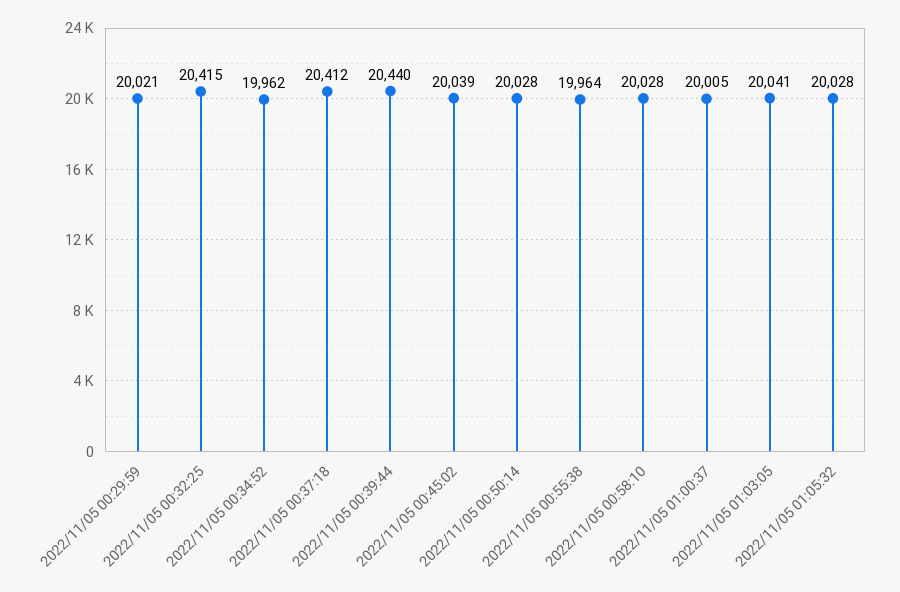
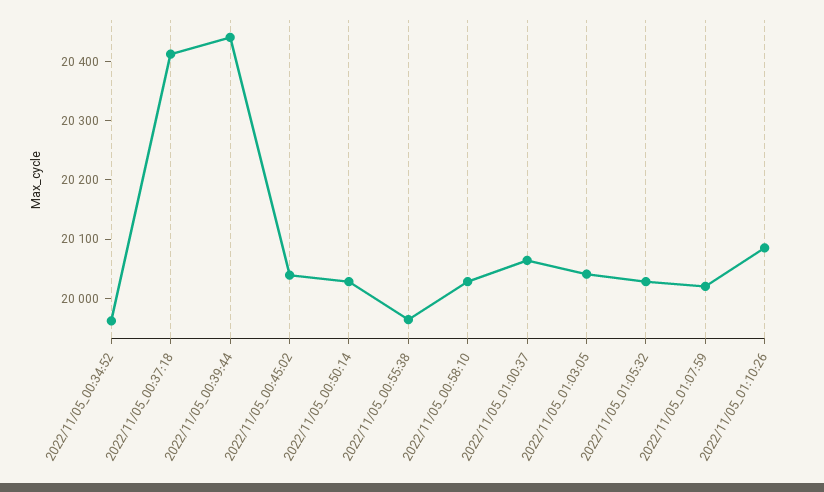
2022/11/05 00:29:59: 20021 -> none
2022/11/05 00:32:25: 20415 -> none
2022/11/05 01:00:37: 20005 -> 20060
2022/11/05_01:07:59: none -> 20020
2022/11/05_01:10:26: none -> 20080

